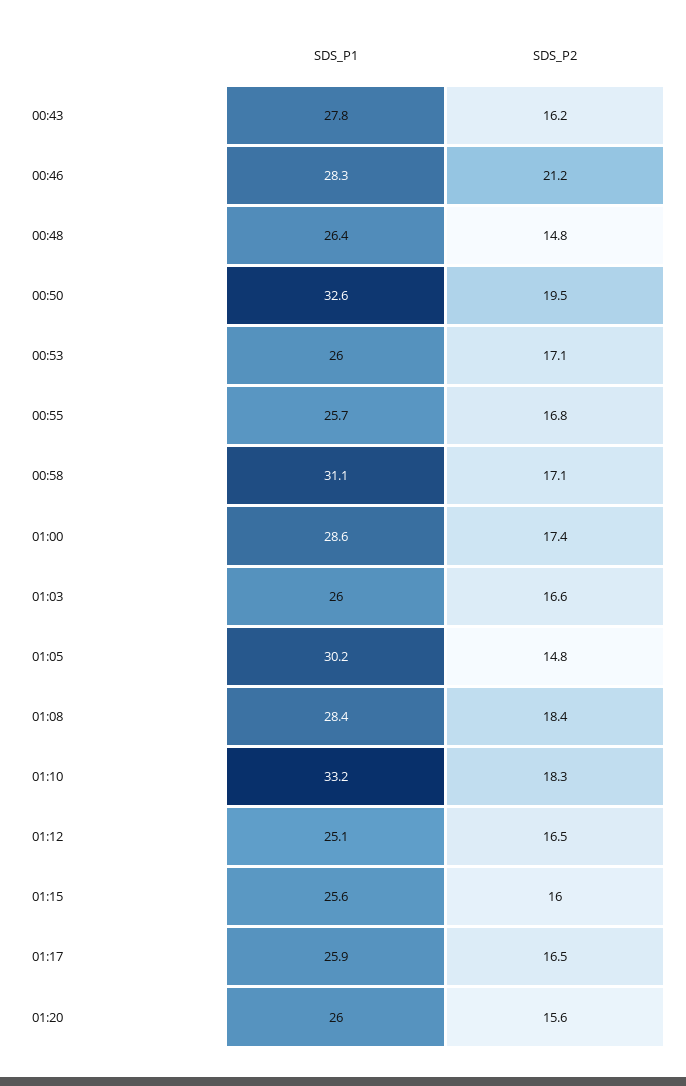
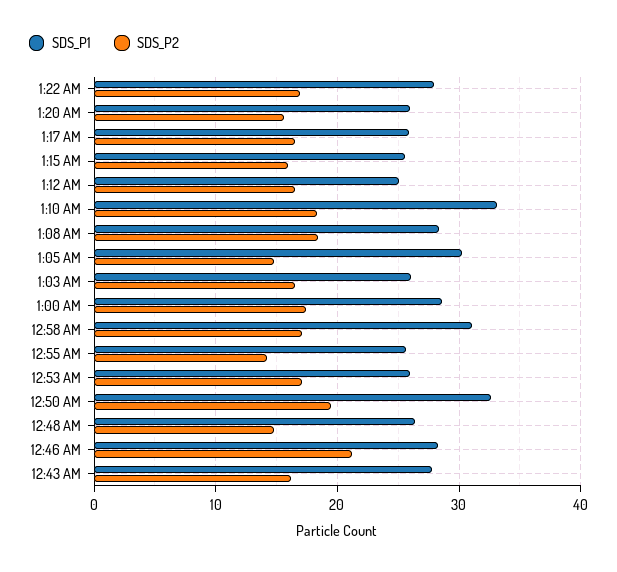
SDS_P2, 00:55: 16.8 -> 14
SDS_P1, 1:22 AM: none -> 28
SDS_P2, 1:22 AM: none -> 17

